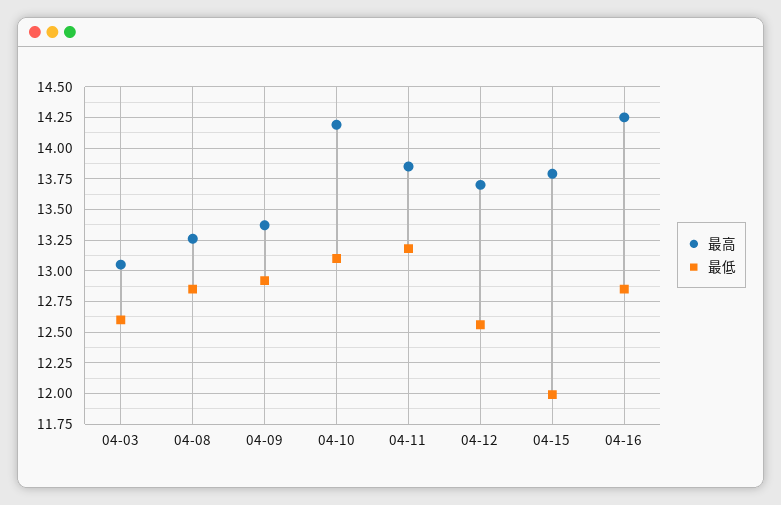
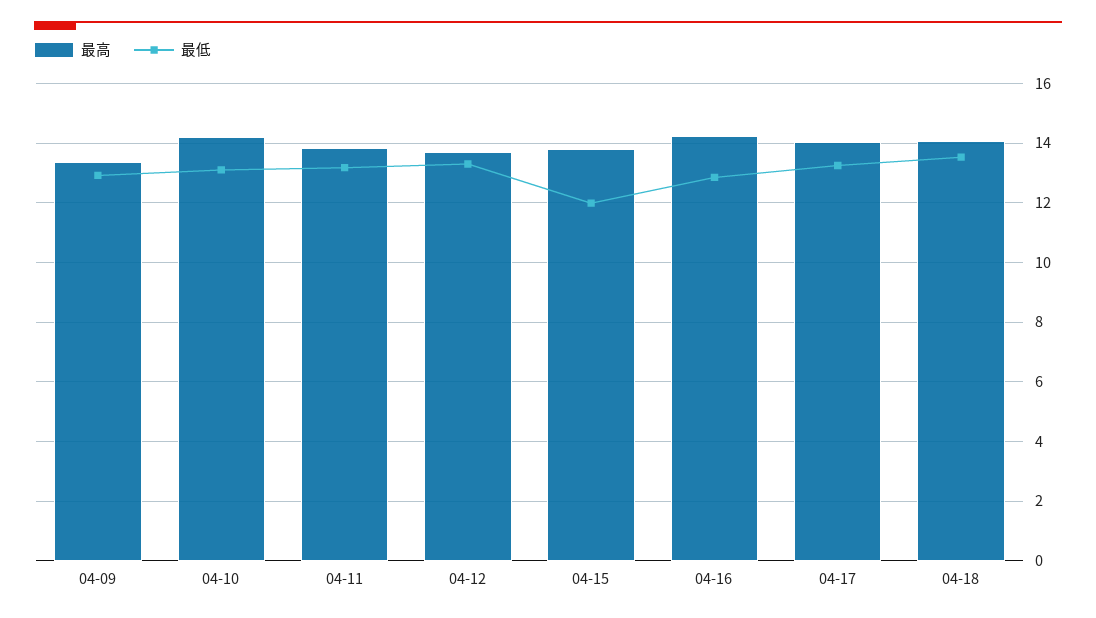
最高, 04-03: 13.05 -> none
最低, 04-03: 12.6 -> none
最高, 04-08: 13.25 -> none
最低, 04-08: 12.85 -> none
最低, 04-12: 12.55 -> 13.25
最高, 04-17: none -> 14
最低, 04-17: none -> 13.25
最高, 04-18: none -> 14
最低, 04-18: none -> 13.5

